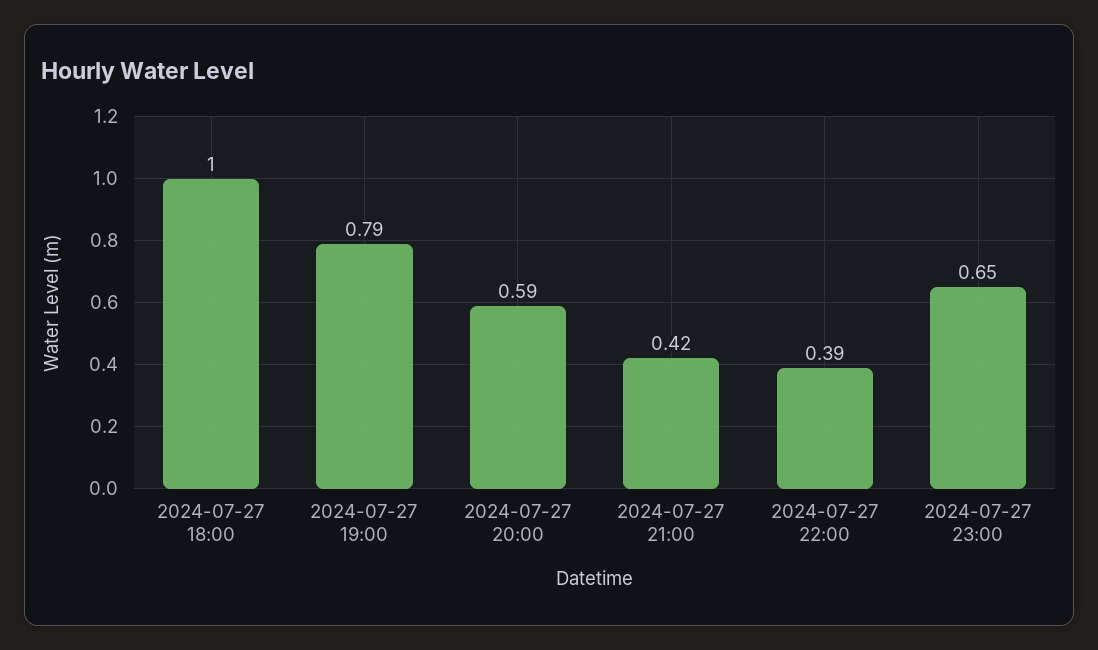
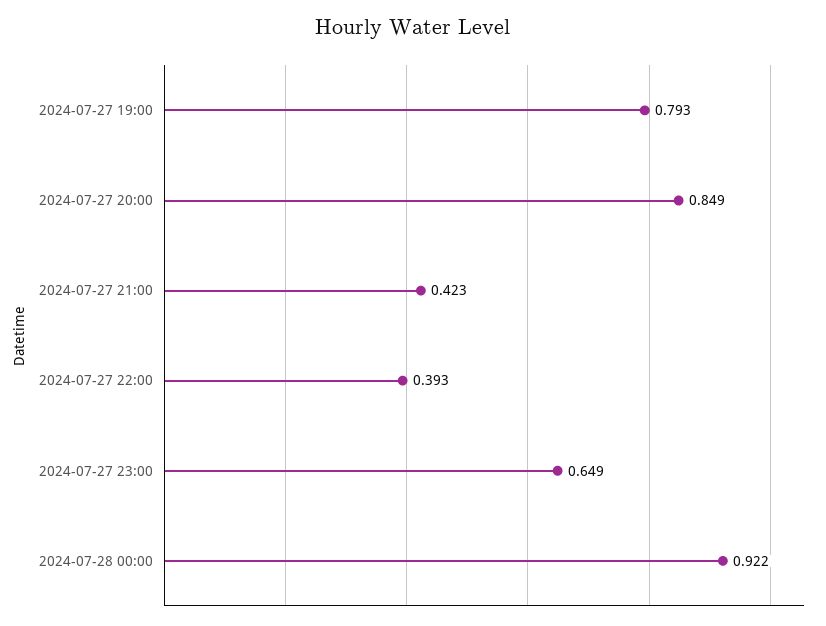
2024-07-27 18:00: 1 -> none
2024-07-27 20:00: 0.59 -> 0.849
2024-07-28 00:00: none -> 0.922

